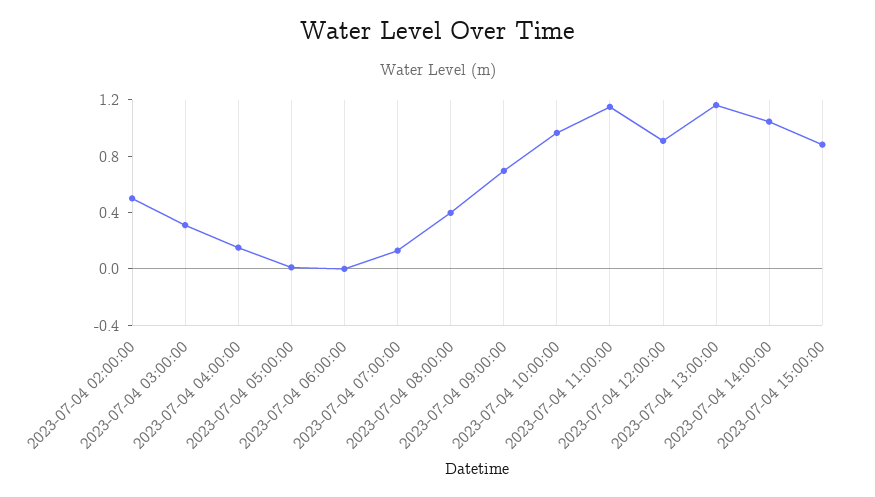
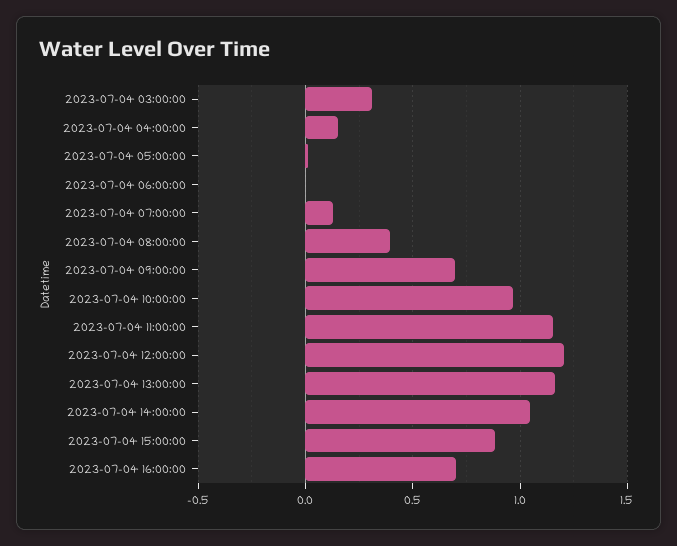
2023-07-04 02:00:00: 0.5 -> none
2023-07-04 12:00:00: 0.9 -> 1.2
2023-07-04 16:00:00: none -> 0.7

